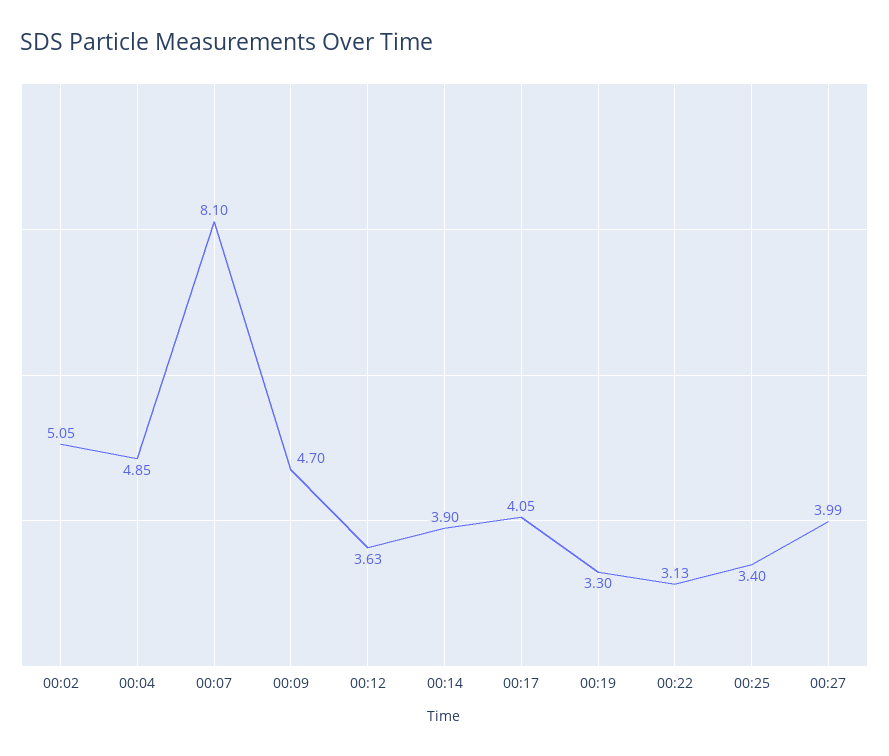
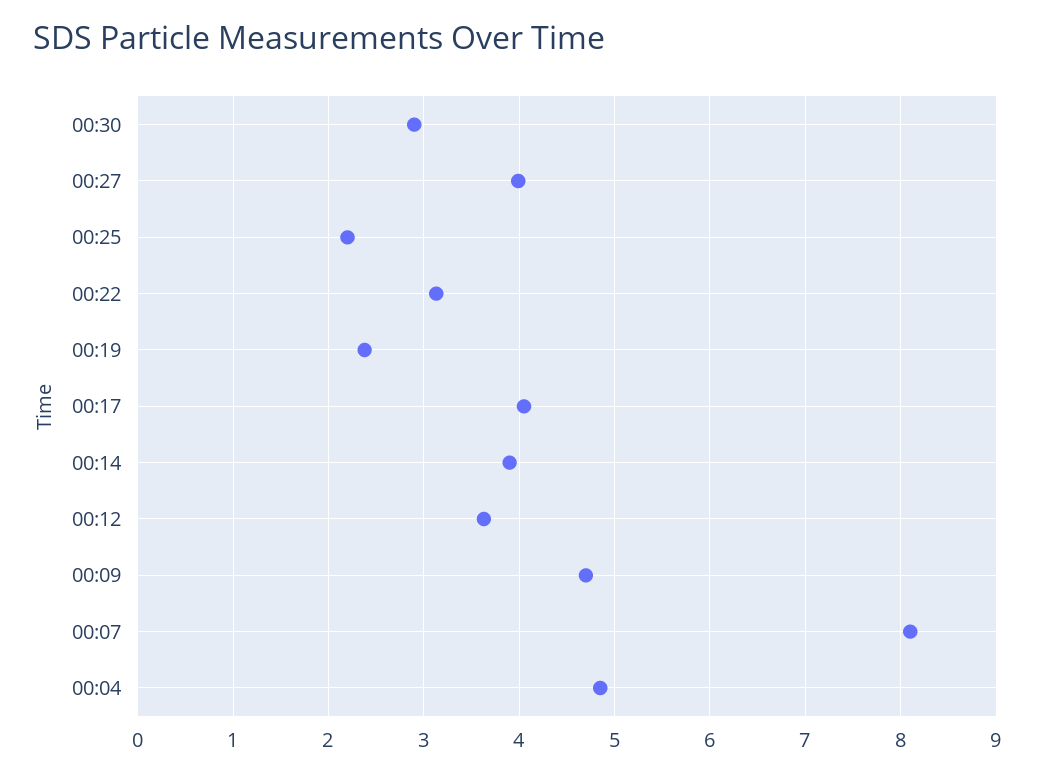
00:02: 5.05 -> none
00:19: 3.3 -> 2.4
00:25: 3.4 -> 2.2
00:30: none -> 2.9

